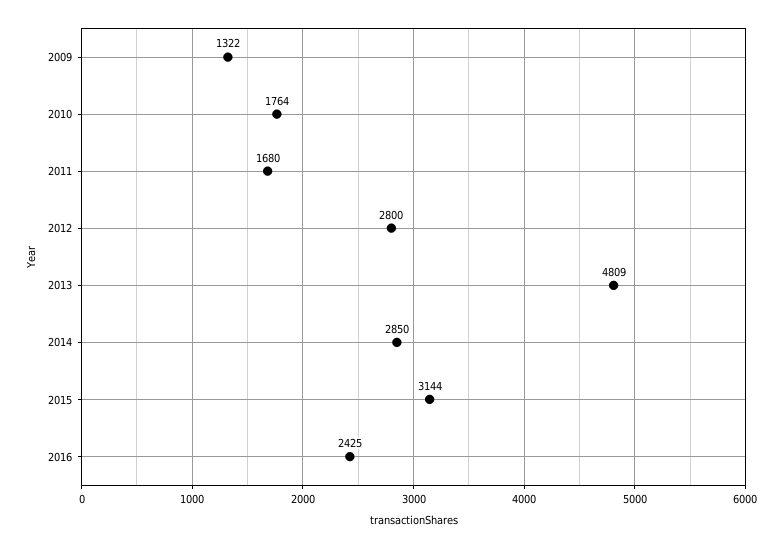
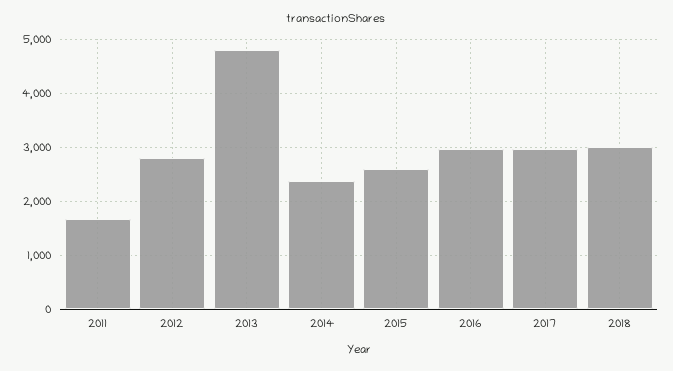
2009: 1322 -> none
2010: 1764 -> none
2014: 2850 -> 2400
2015: 3144 -> 2600
2016: 2425 -> 3000
2017: none -> 3000
2018: none -> 3000

